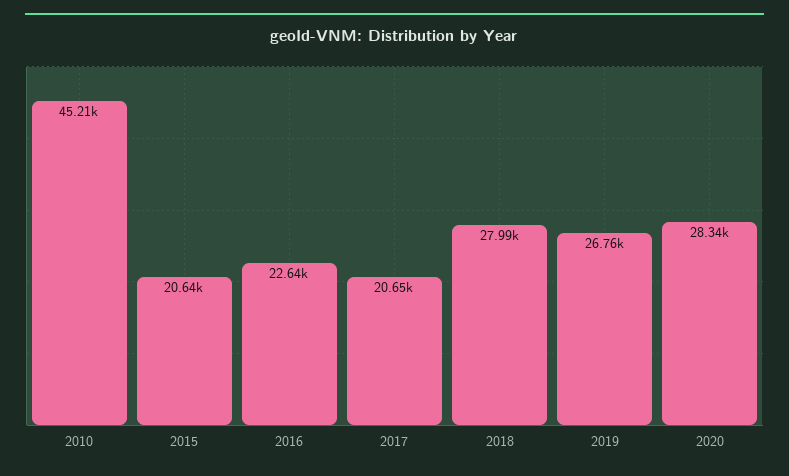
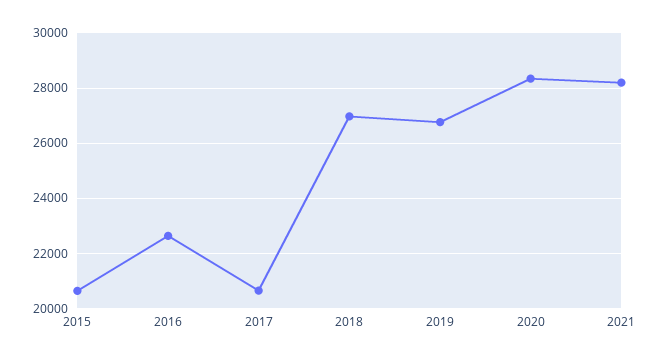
2010: 45210 -> none
2018: 27990 -> 27000
2021: none -> 28250

